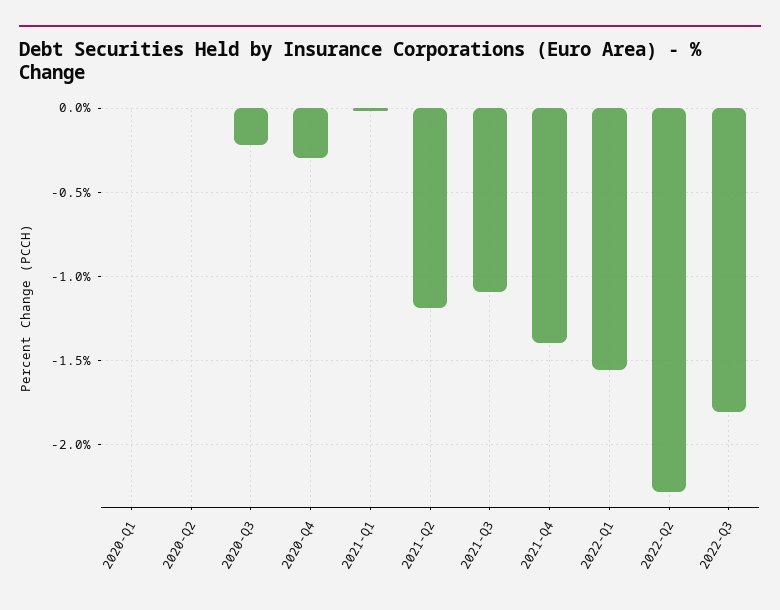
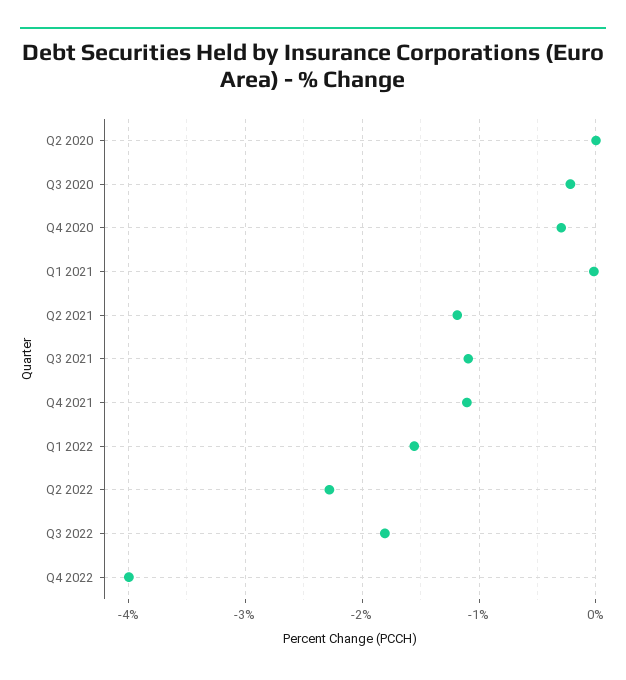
2020-Q1: 0 -> none
2021-Q4: -1.4 -> -1.1
Q4 2022: none -> -4

